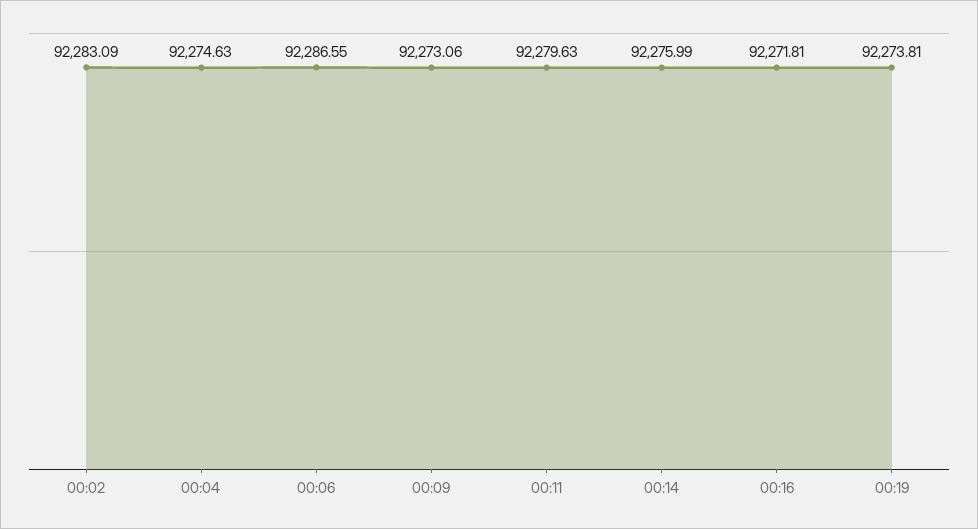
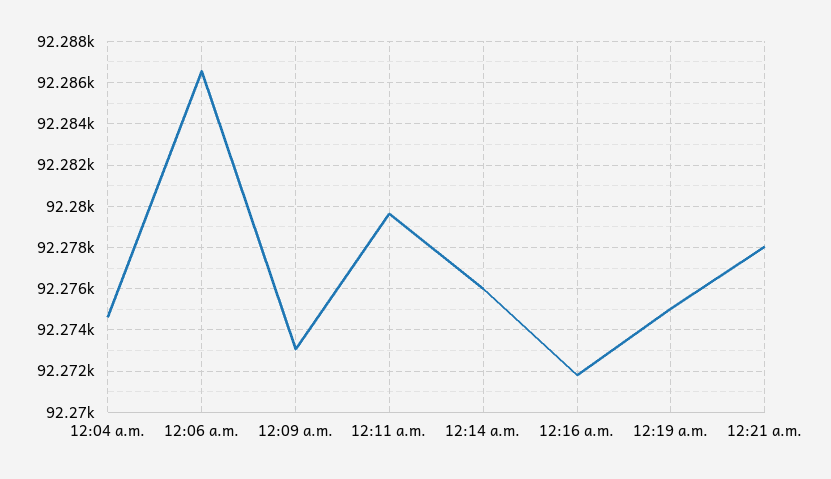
00:02: 92283.09 -> none
00:19: 92273.81 -> 92275
12:21 a.m.: none -> 92278

